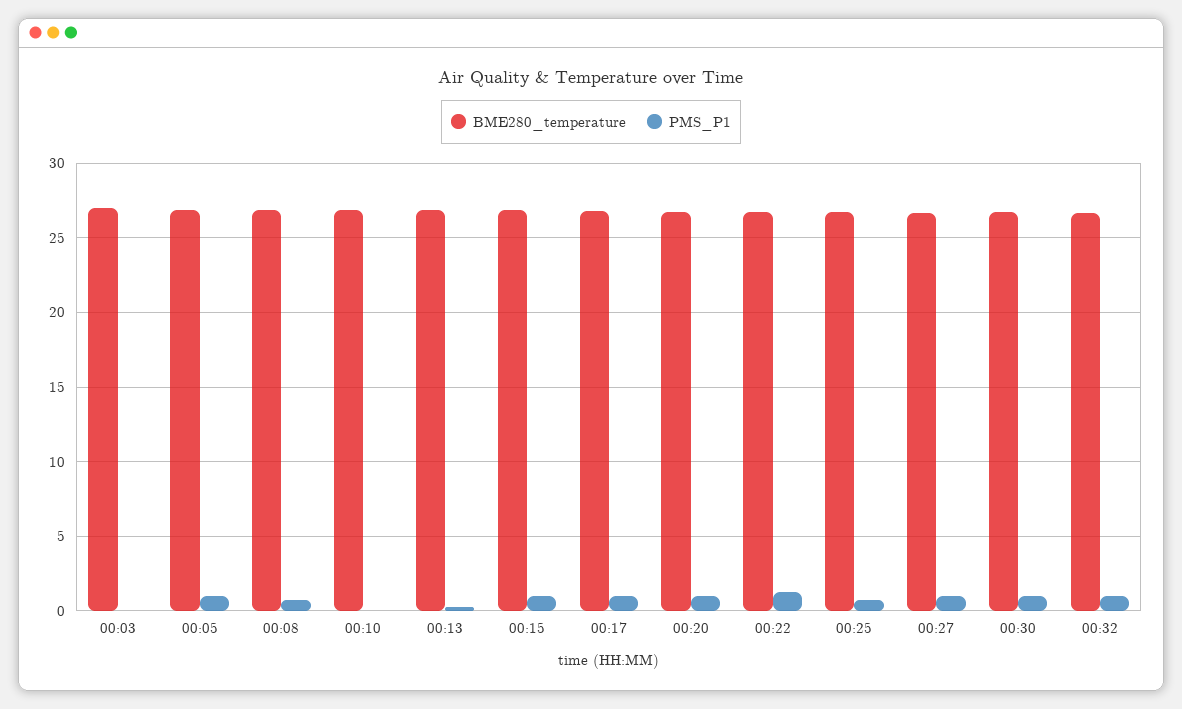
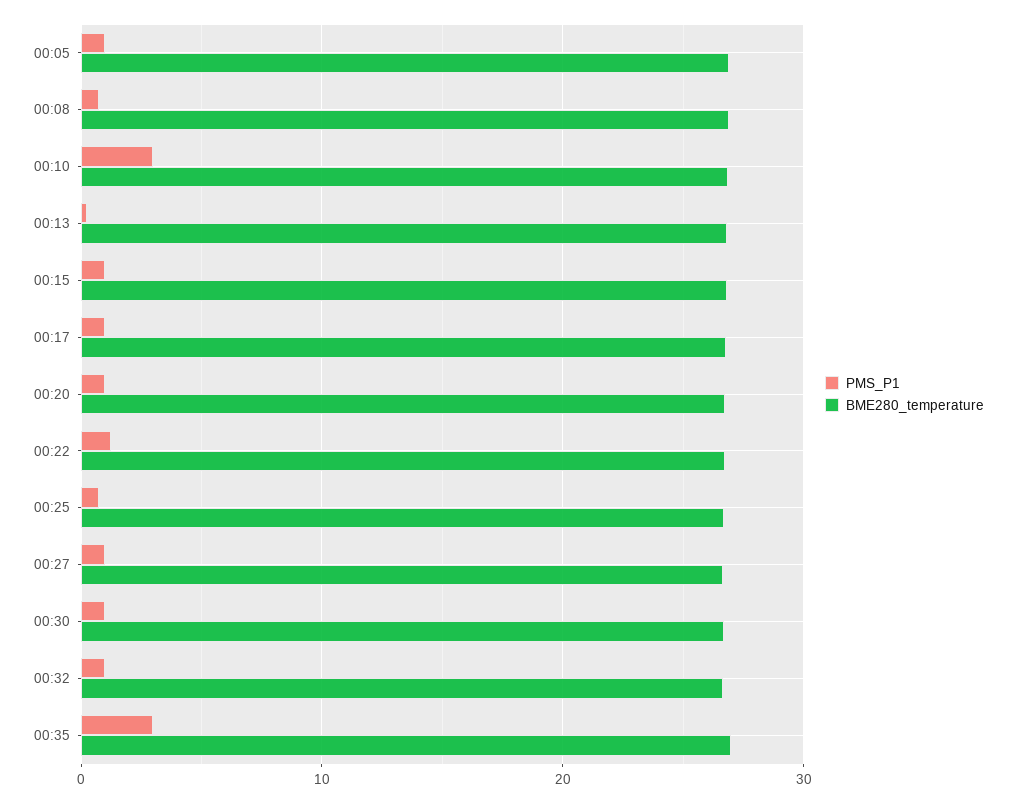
BME280_temperature, 00:03: 27 -> none
PMS_P1, 00:03: 0 -> none
PMS_P1, 00:10: 0 -> 3
PMS_P1, 00:35: none -> 3
BME280_temperature, 00:35: none -> 27

